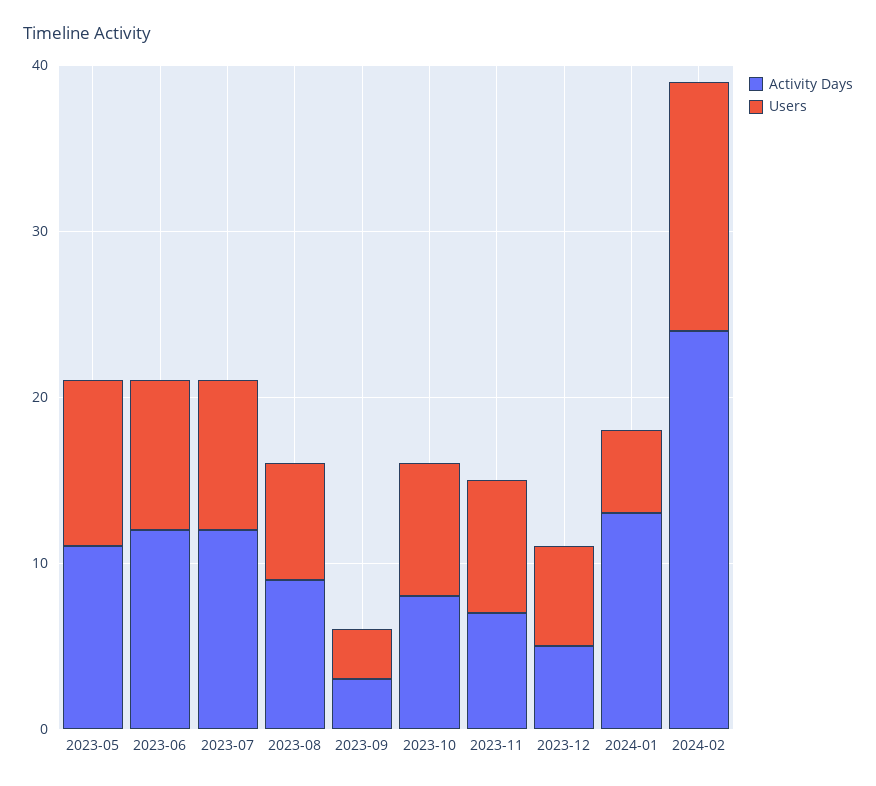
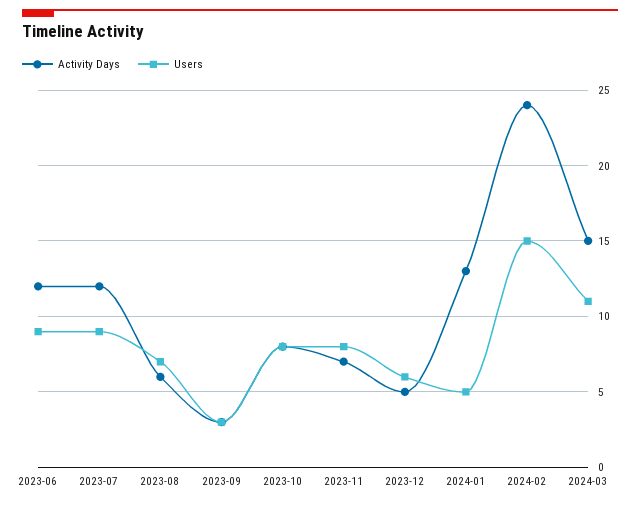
Activity Days, 2023-05: 11 -> none
Users, 2023-05: 10 -> none
Activity Days, 2023-08: 9 -> 6
Activity Days, 2024-03: none -> 15
Users, 2024-03: none -> 11

